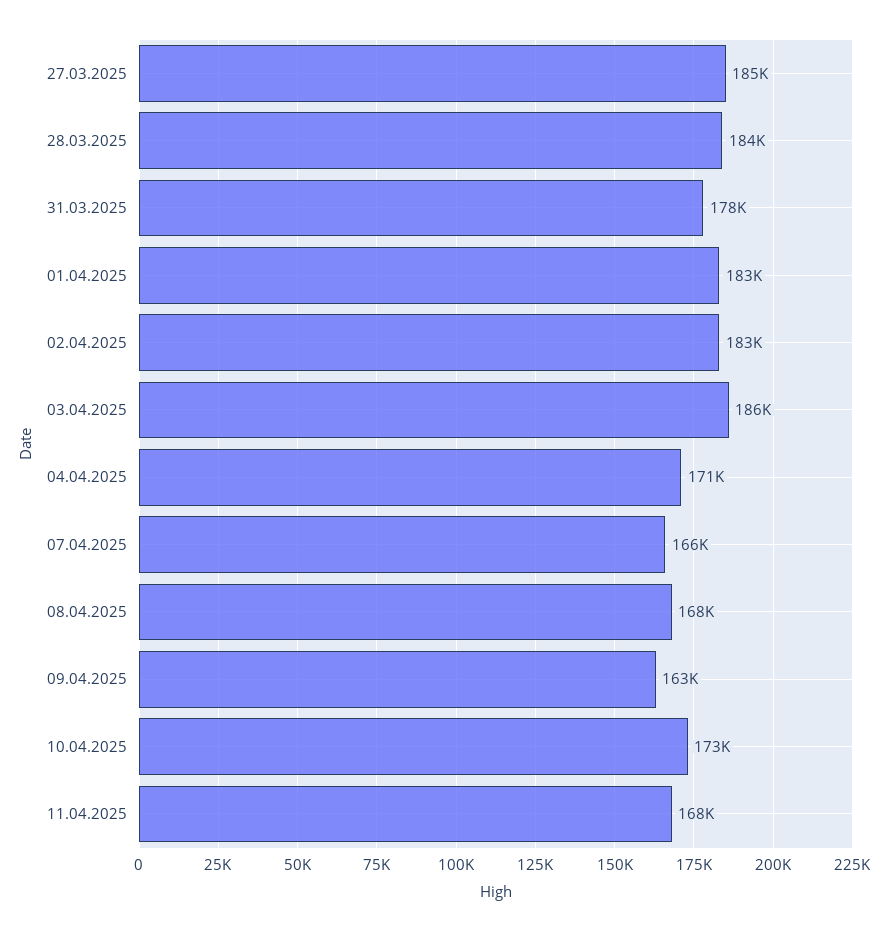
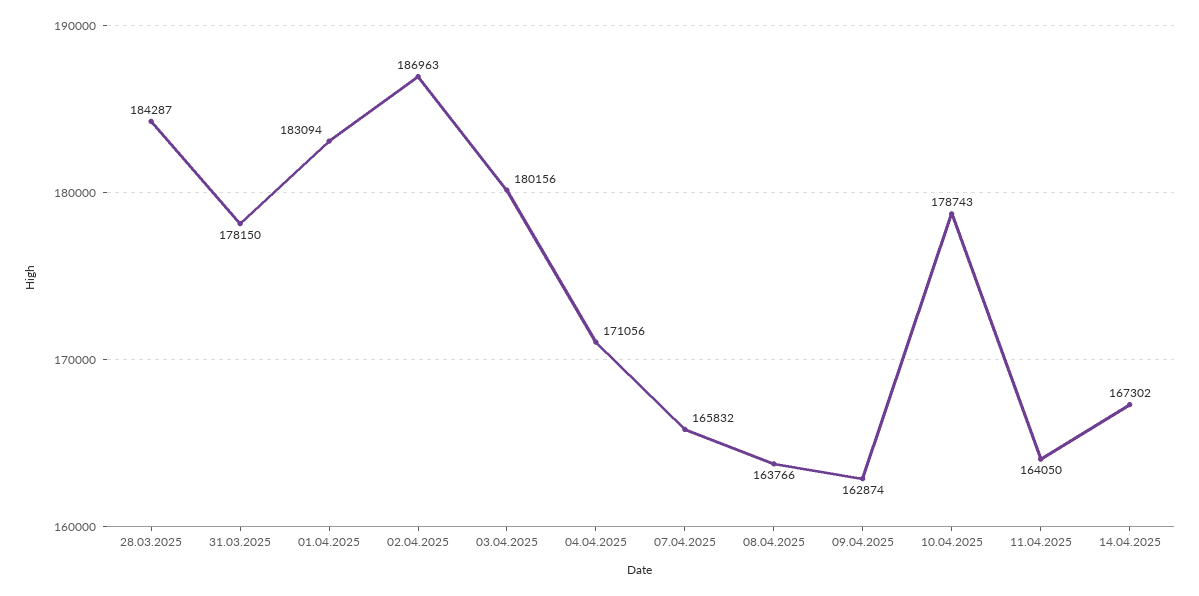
27.03.2025: 185000 -> none
02.04.2025: 183000 -> 186963
03.04.2025: 186000 -> 180156
08.04.2025: 168000 -> 163766
10.04.2025: 173000 -> 178743
11.04.2025: 168000 -> 164050
14.04.2025: none -> 167302

